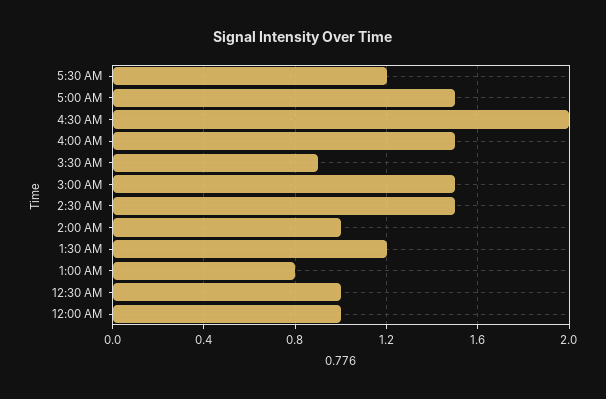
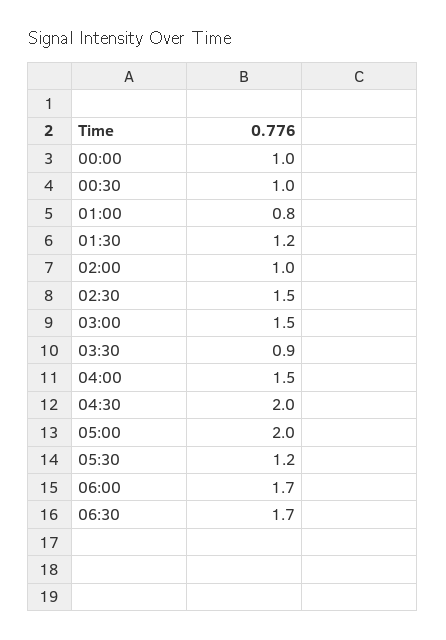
5:00 AM: 1.5 -> 2
06:00: none -> 1.7
06:30: none -> 1.7

